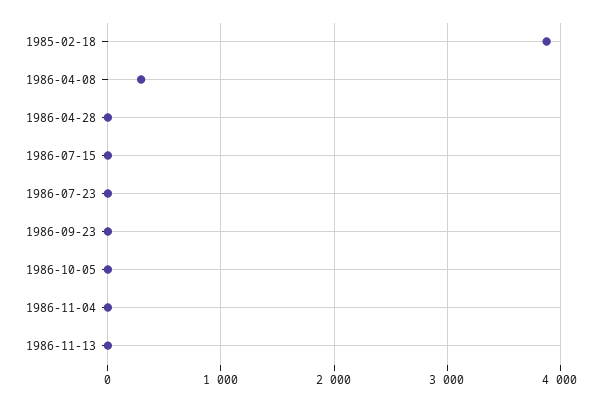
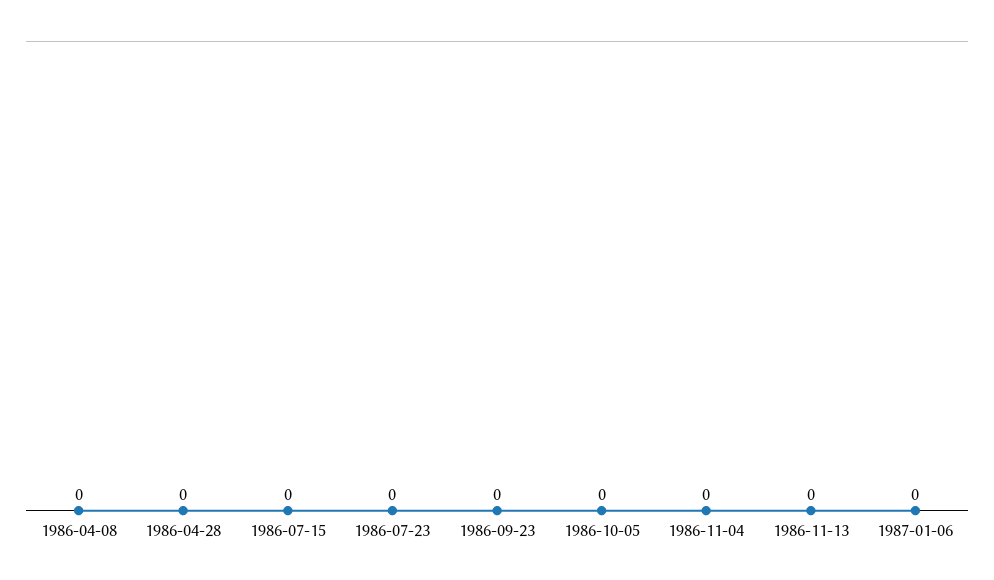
1985-02-18: 3900 -> none
1986-04-08: 300 -> 0
1987-01-06: none -> 0

